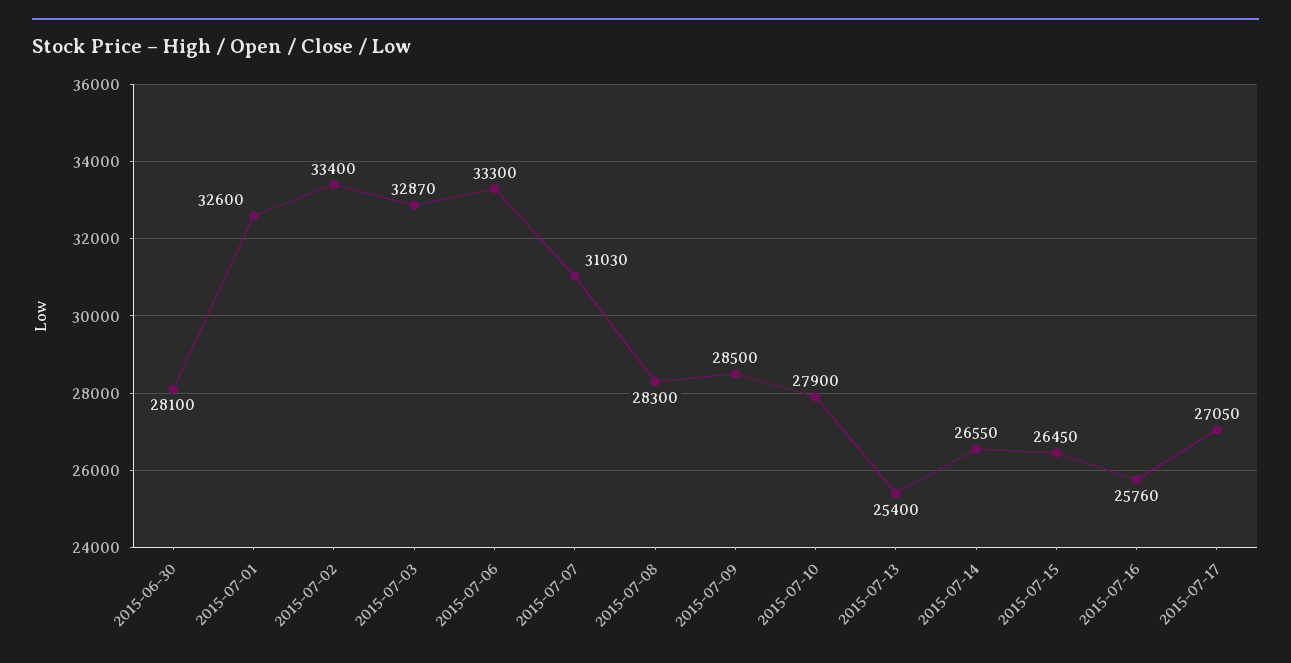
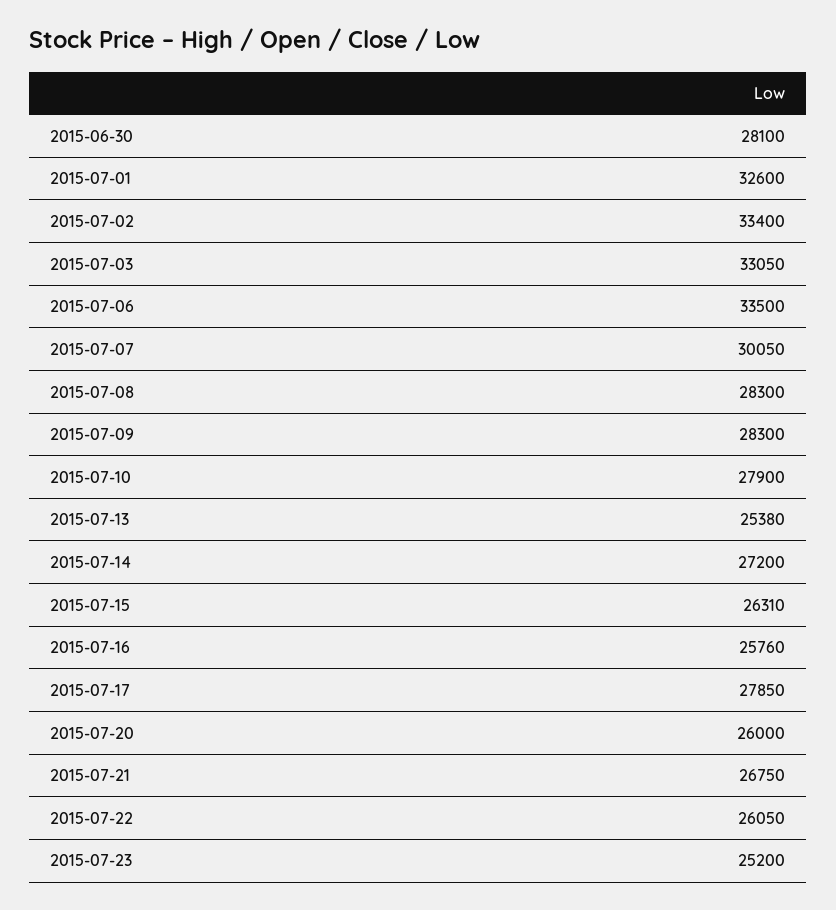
2015-07-03: 32870 -> 33050
2015-07-06: 33300 -> 33500
2015-07-07: 31030 -> 30050
2015-07-09: 28500 -> 28300
2015-07-13: 25400 -> 25380
2015-07-14: 26550 -> 27200
2015-07-15: 26450 -> 26310
2015-07-17: 27050 -> 27850
2015-07-20: none -> 26000
2015-07-21: none -> 26750
2015-07-22: none -> 26050
2015-07-23: none -> 25200

